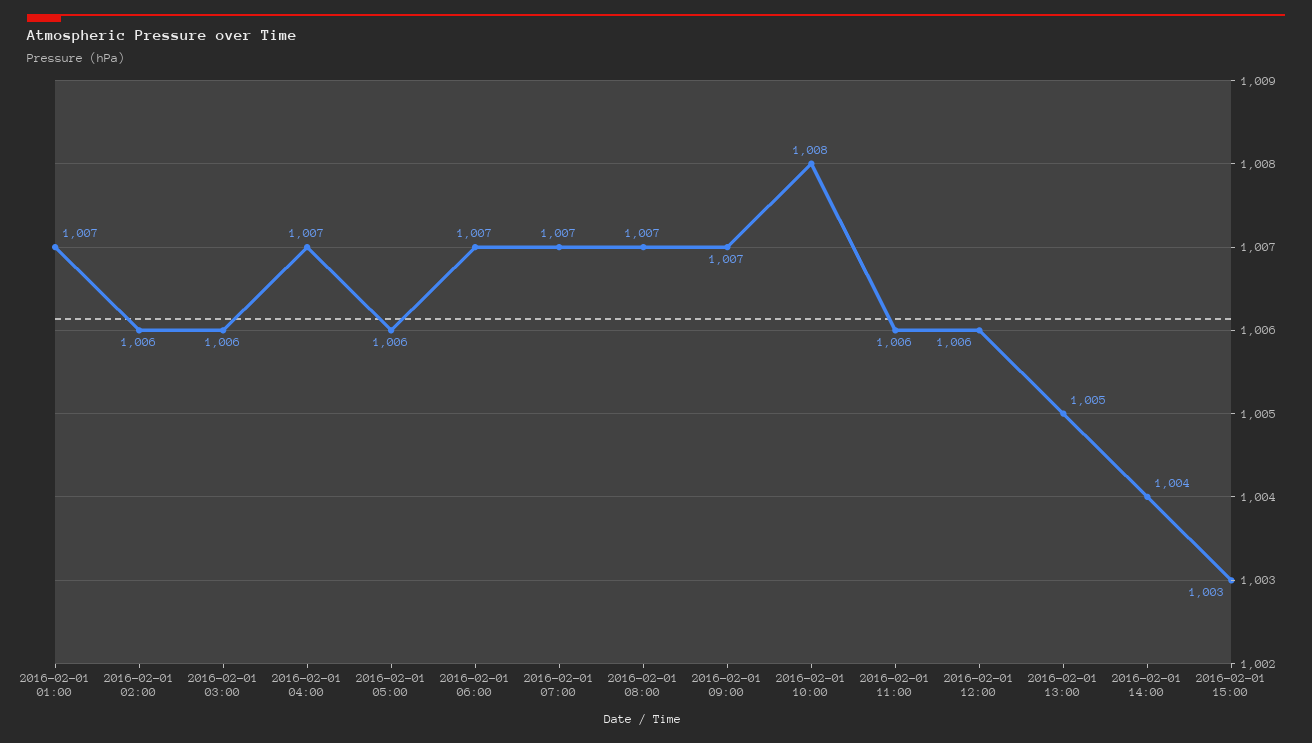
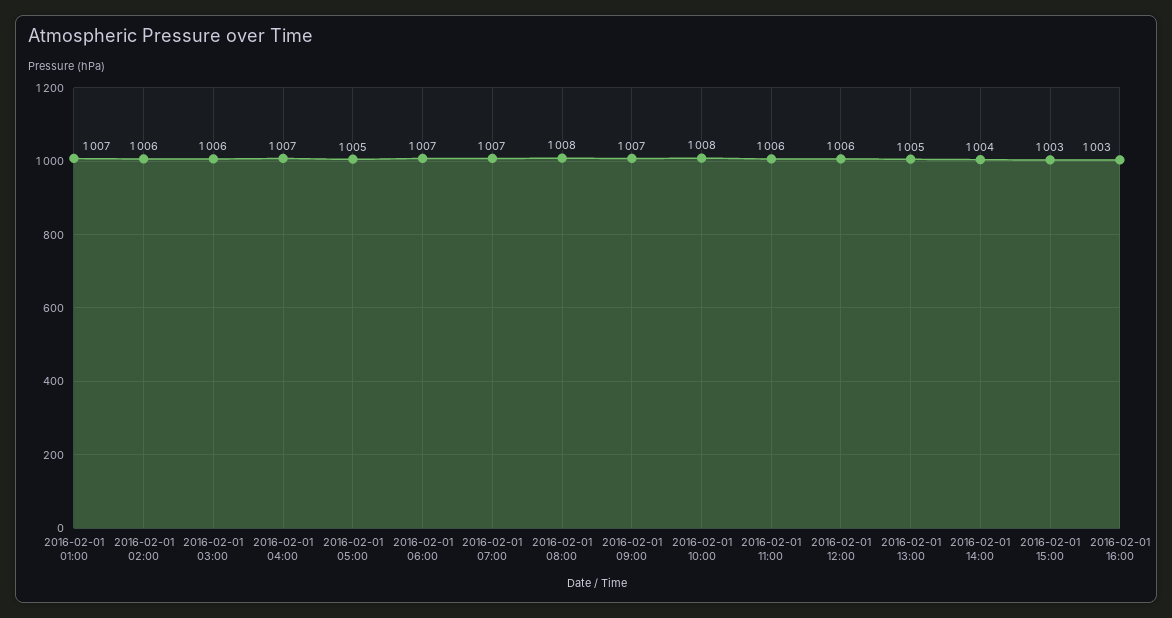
2016-02-01 05:00: 1006 -> 1005
2016-02-01 08:00: 1007 -> 1008
2016-02-01 16:00: none -> 1003

